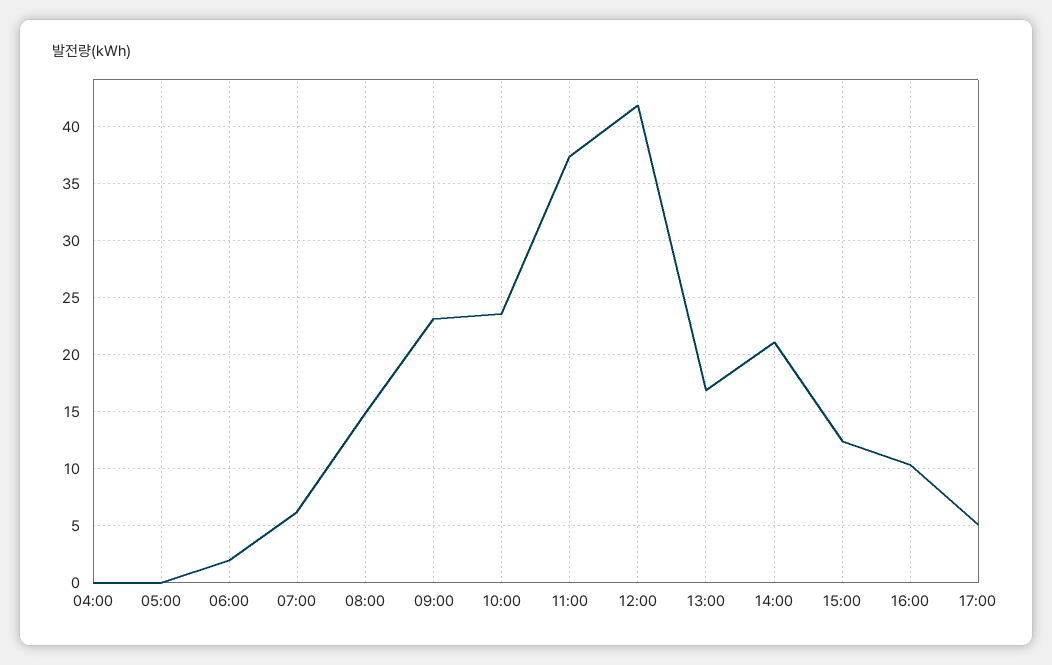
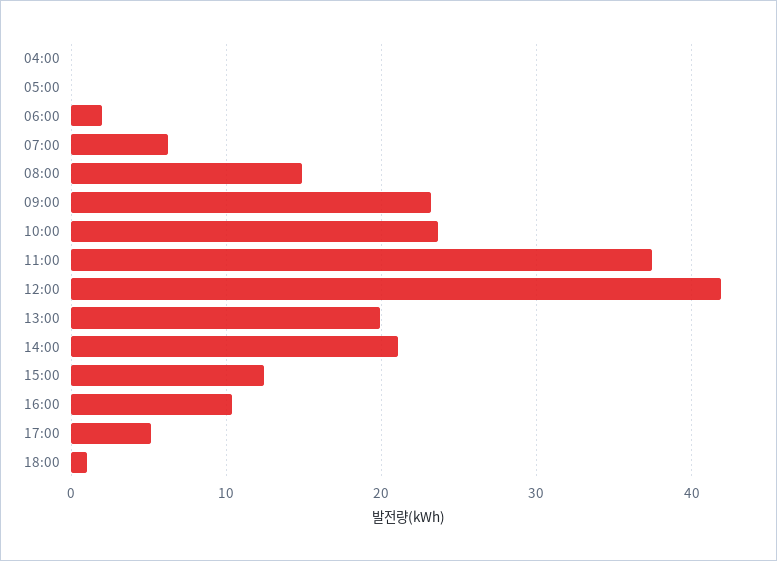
13:00: 17 -> 20
18:00: none -> 1

